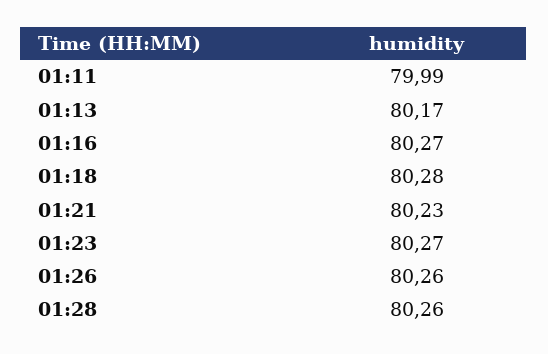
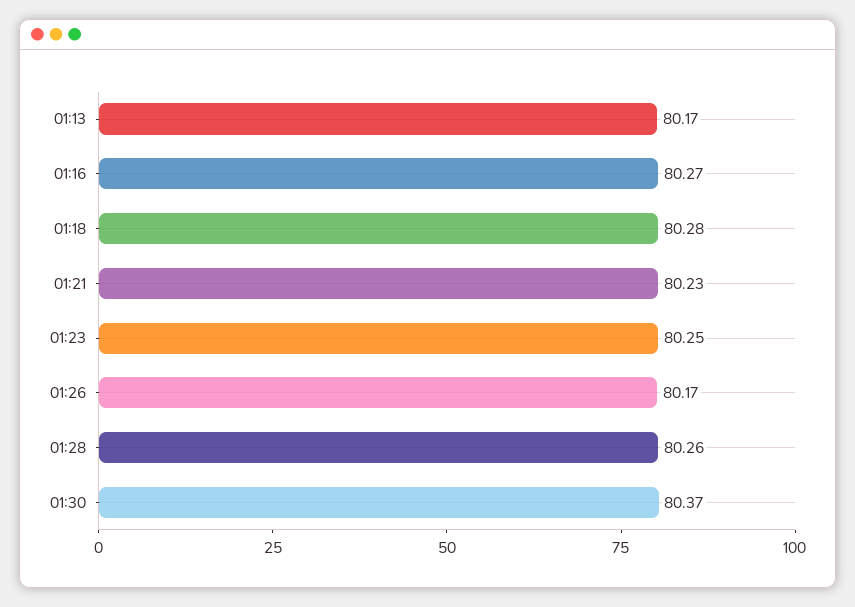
01:11: 79.99 -> none
01:23: 80.27 -> 80.25
01:26: 80.26 -> 80.17
01:30: none -> 80.37

